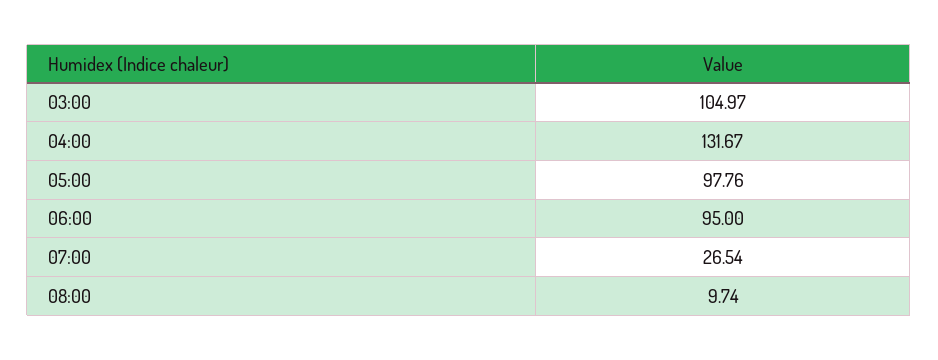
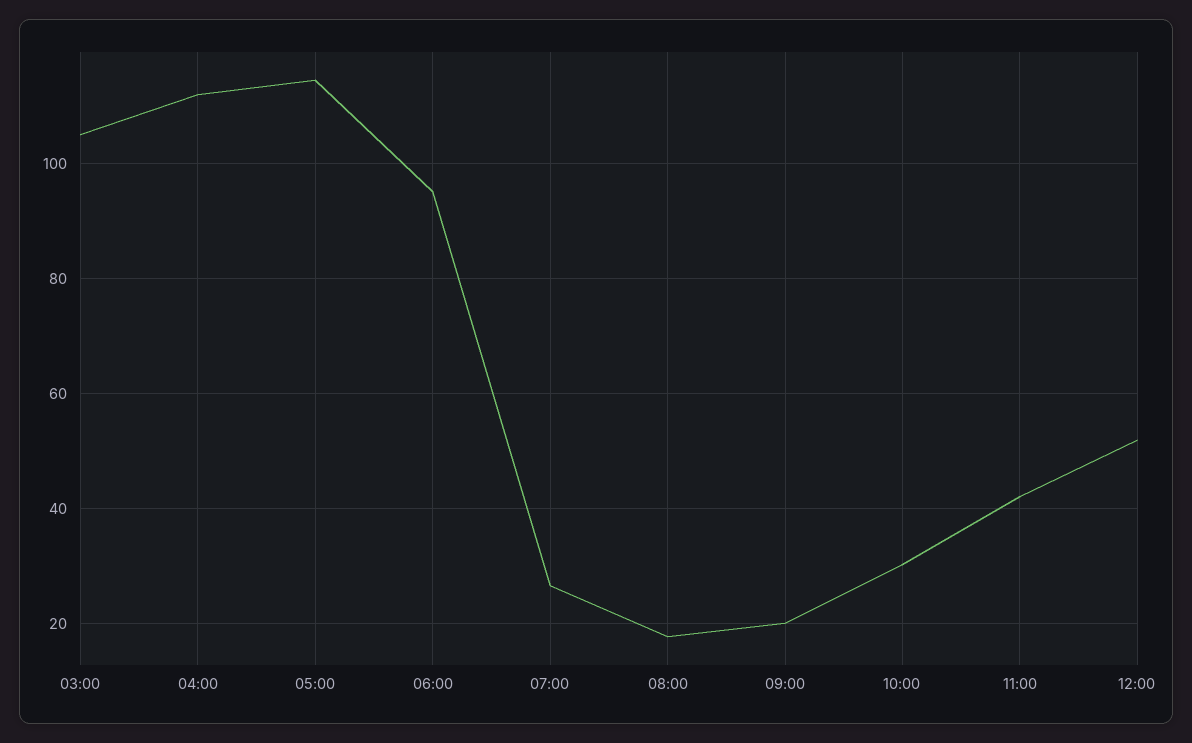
04:00: 131.67 -> 112
05:00: 97.76 -> 114
08:00: 9.74 -> 18
09:00: none -> 20
10:00: none -> 30
11:00: none -> 42
12:00: none -> 52

